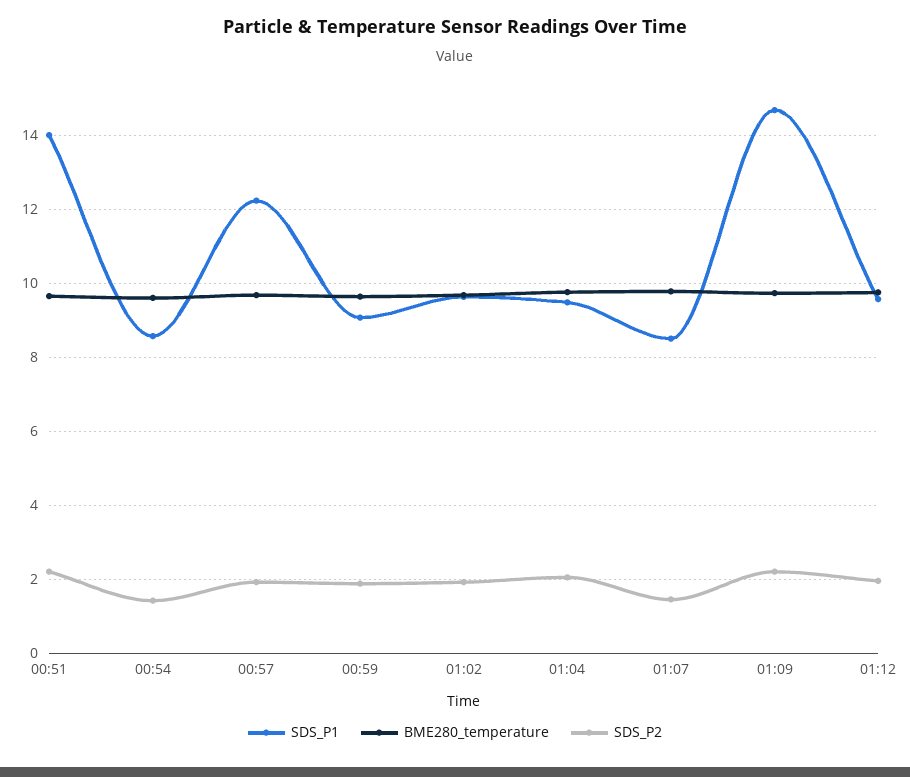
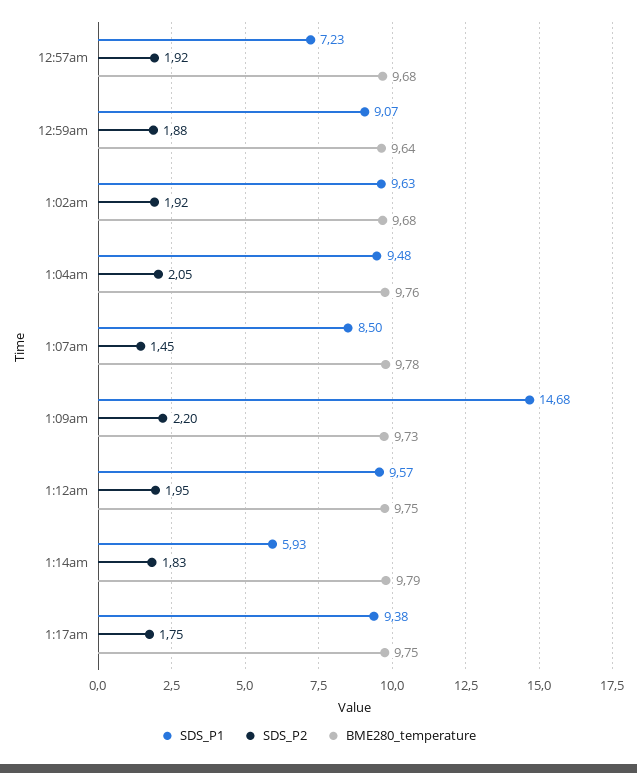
SDS_P1, 00:51: 14 -> none
BME280_temperature, 00:51: 9.6 -> none
SDS_P2, 00:51: 2.2 -> none
SDS_P1, 00:54: 8.6 -> none
BME280_temperature, 00:54: 9.6 -> none
SDS_P2, 00:54: 1.4 -> none
SDS_P1, 00:57: 12.2 -> 7.23
SDS_P1, 1:14am: none -> 5.93
SDS_P2, 1:14am: none -> 1.83
BME280_temperature, 1:14am: none -> 9.79
SDS_P1, 1:17am: none -> 9.38
SDS_P2, 1:17am: none -> 1.75
BME280_temperature, 1:17am: none -> 9.75

